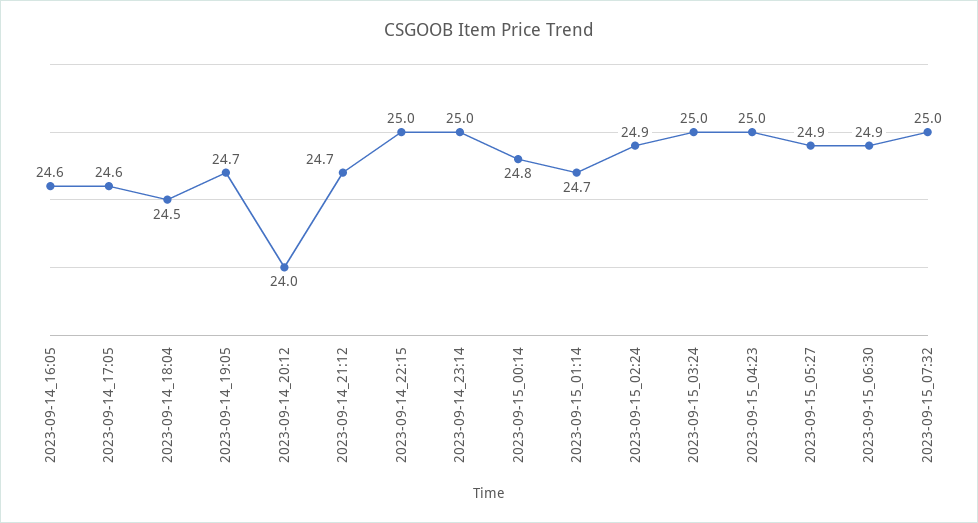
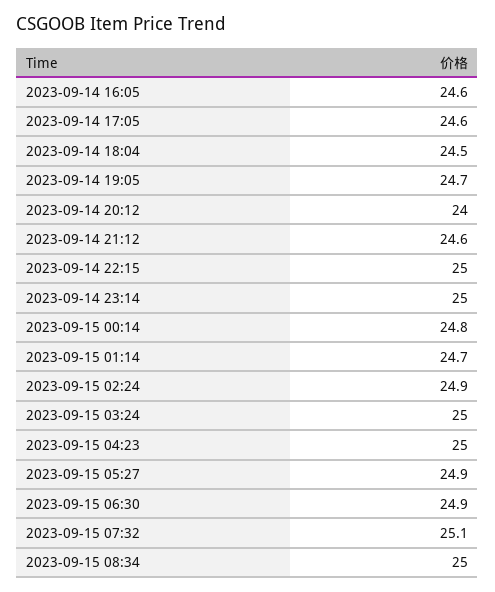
2023-09-14_21:12: 24.7 -> 24.6
2023-09-15_07:32: 25 -> 25.1
2023-09-15 08:34: none -> 25

